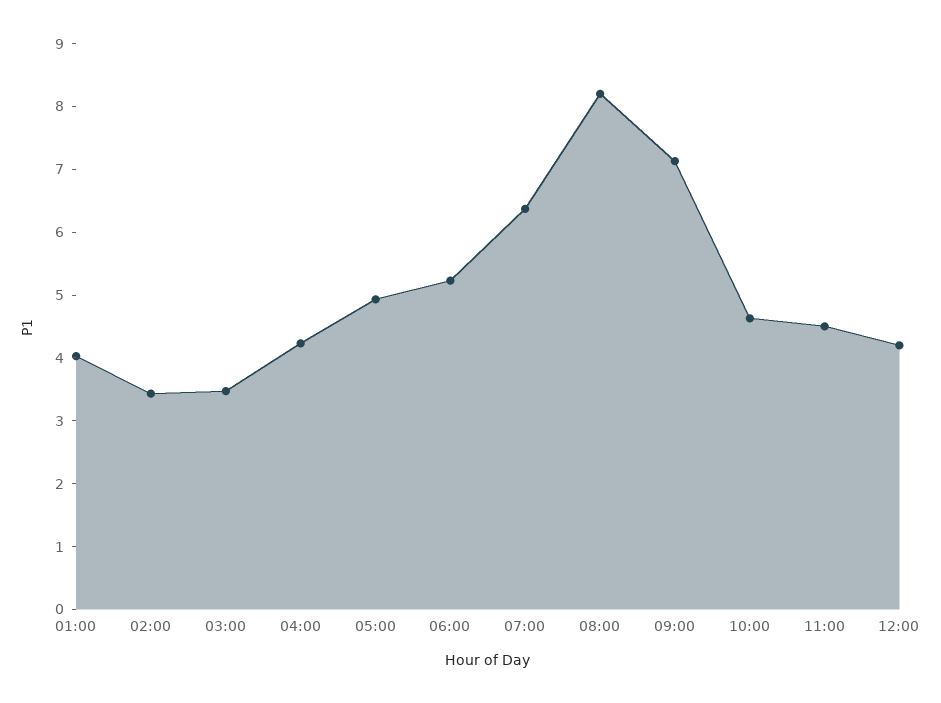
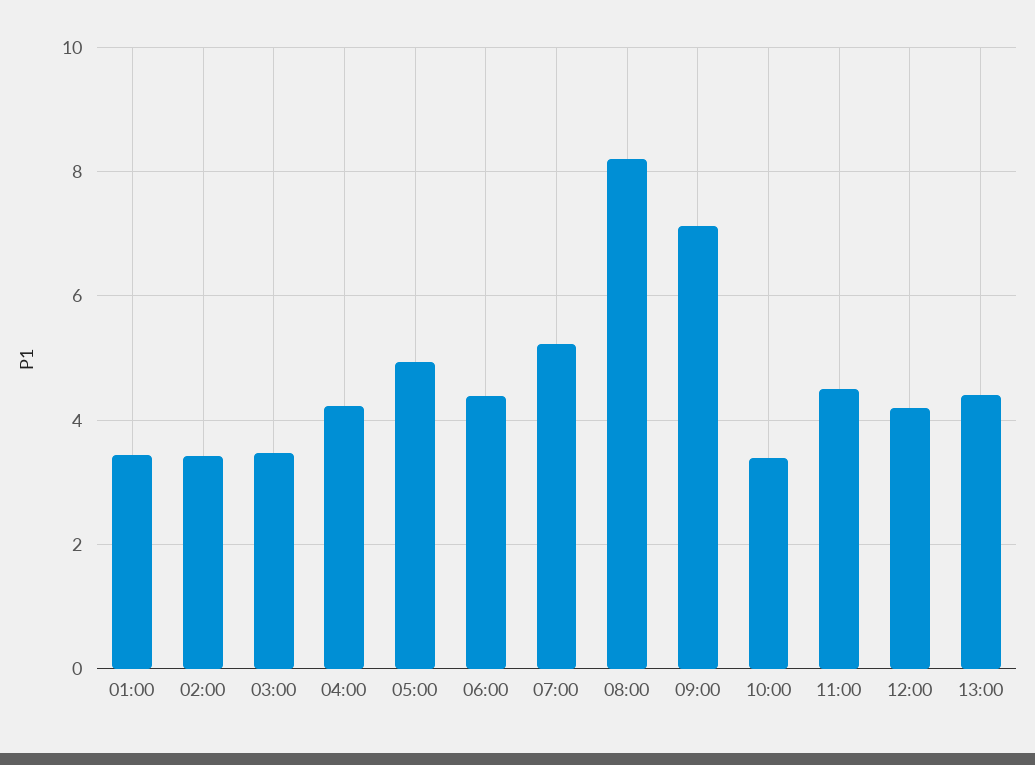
01:00: 4 -> 3.4
06:00: 5.2 -> 4.4
07:00: 6.4 -> 5.2
10:00: 4.6 -> 3.4
13:00: none -> 4.4

